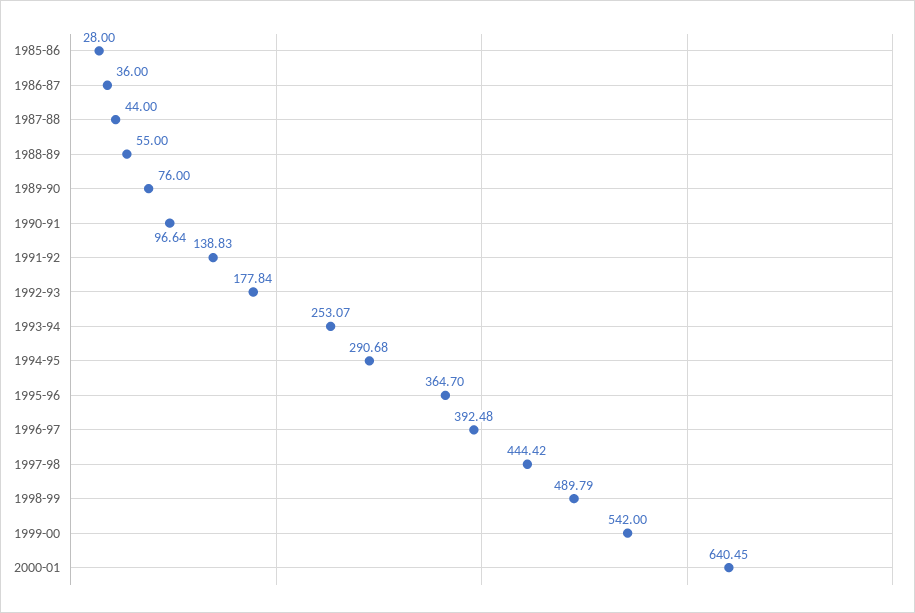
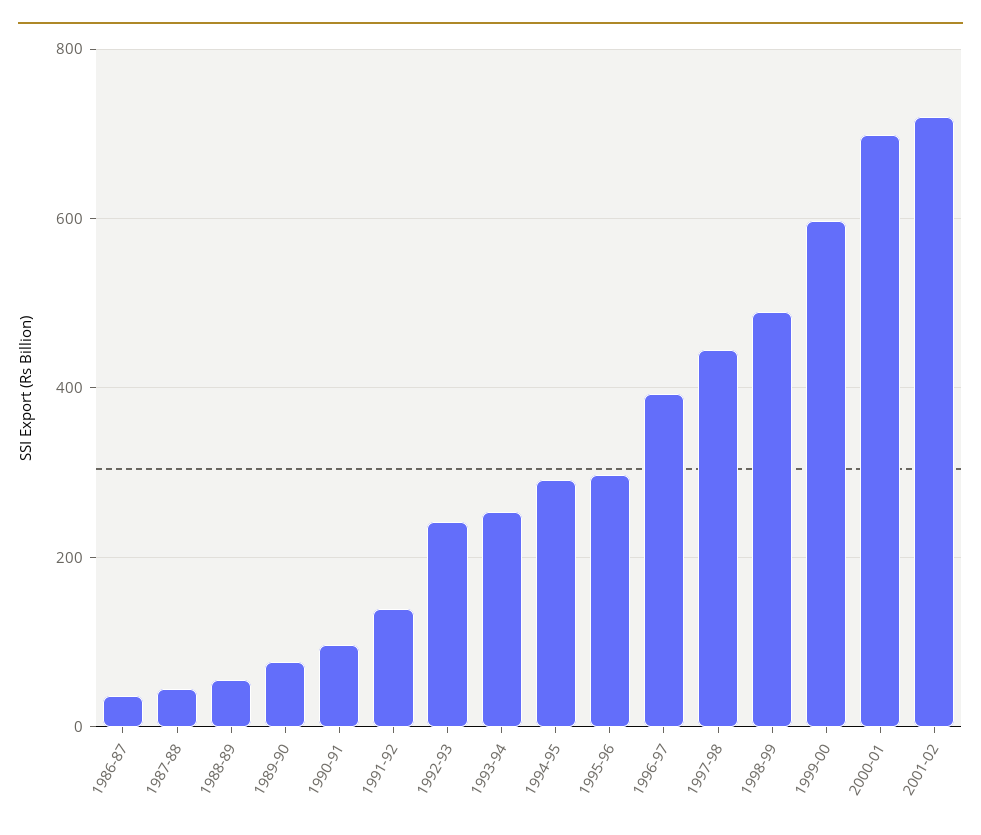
1985-86: 28 -> none
1992-93: 177.84 -> 240
1995-96: 364.7 -> 300
1999-00: 542 -> 600
2000-01: 640.45 -> 700
2001-02: none -> 720

